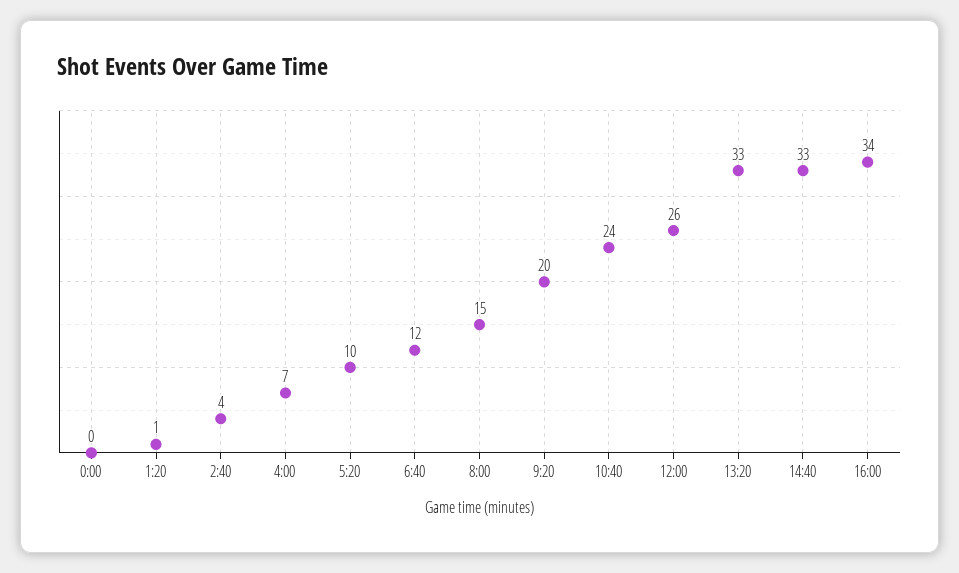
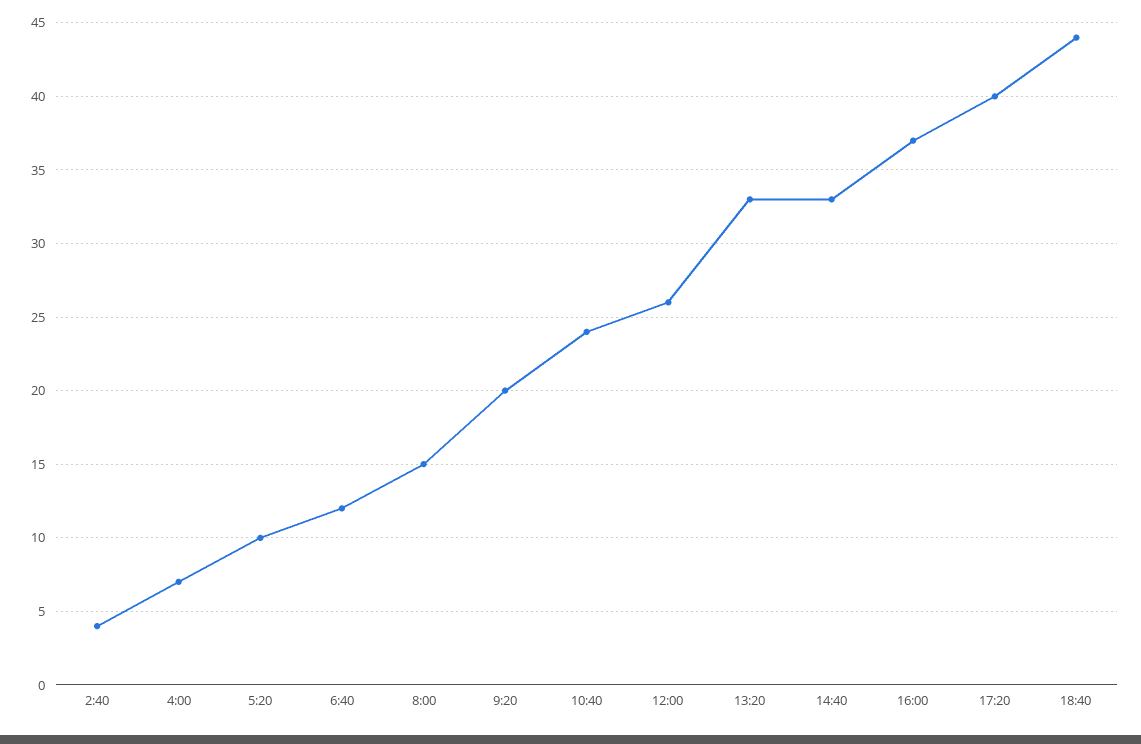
0:00: 0 -> none
1:20: 1 -> none
16:00: 34 -> 37
17:20: none -> 40
18:40: none -> 44

